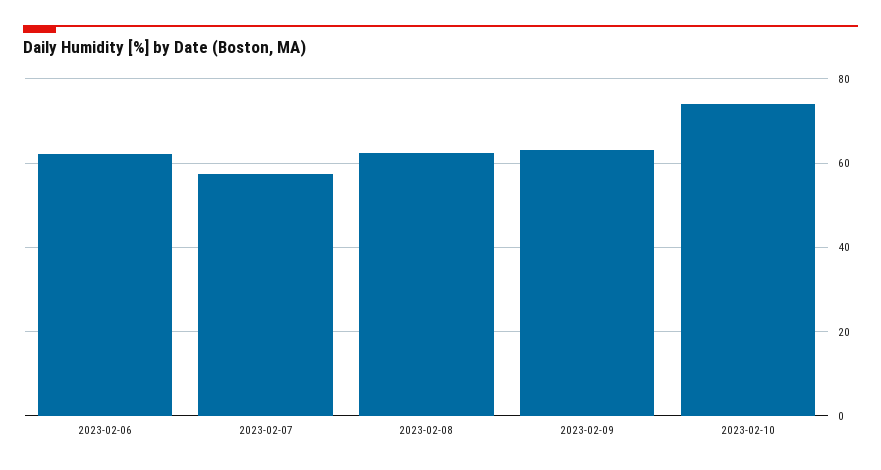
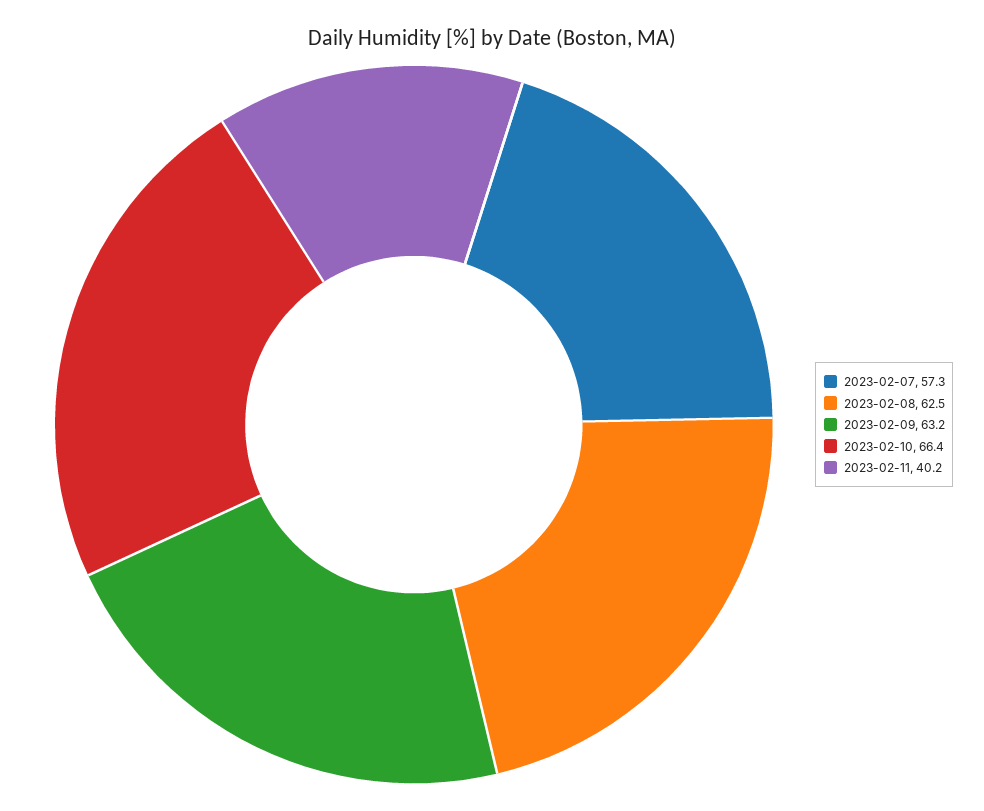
2023-02-06: 62 -> none
2023-02-10: 74 -> 66.4
2023-02-11: none -> 40.2

